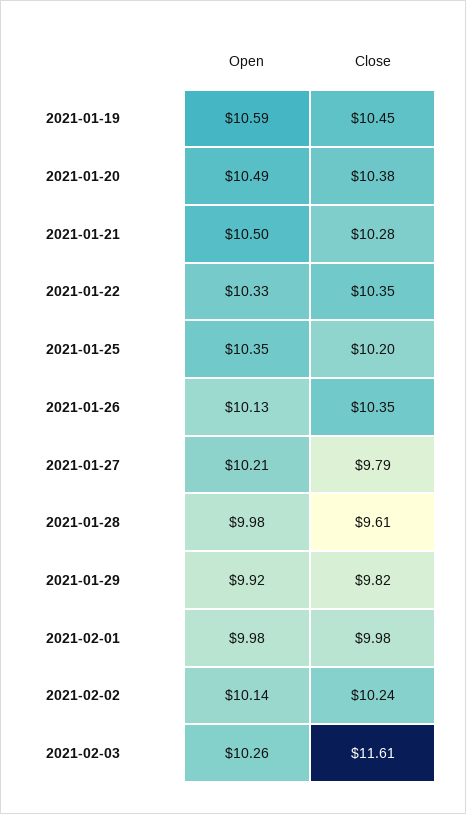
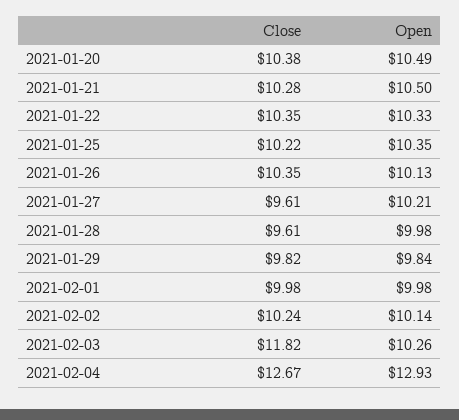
Open, 2021-01-19: 10.59 -> none
Close, 2021-01-19: 10.45 -> none
Close, 2021-01-25: 10.2 -> 10.22
Close, 2021-01-27: 9.79 -> 9.61
Open, 2021-01-29: 9.92 -> 9.84
Close, 2021-02-03: 11.61 -> 11.82
Close, 2021-02-04: none -> 12.67
Open, 2021-02-04: none -> 12.93

